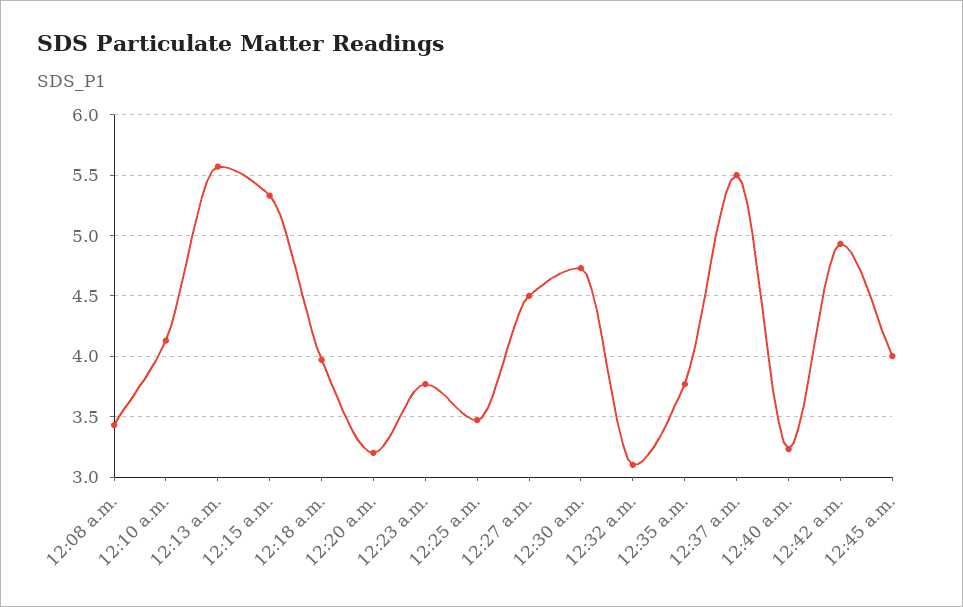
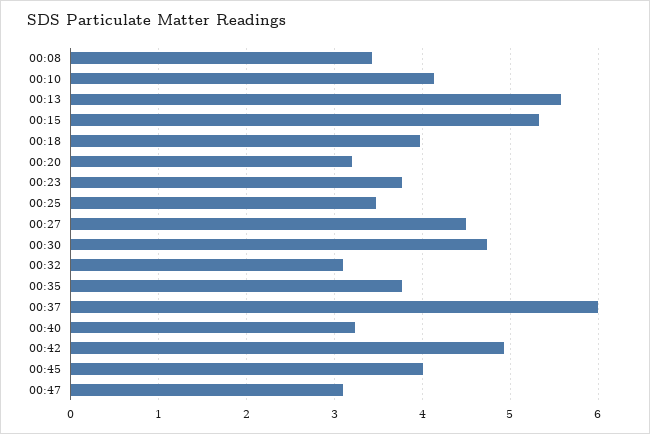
12:37 a.m.: 5.5 -> 6
00:47: none -> 3.1

